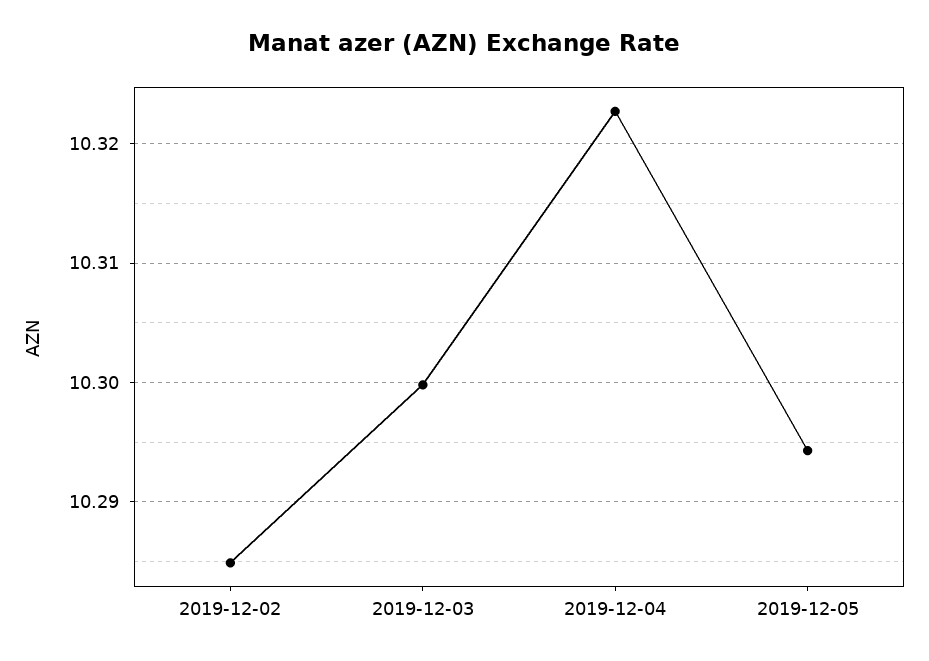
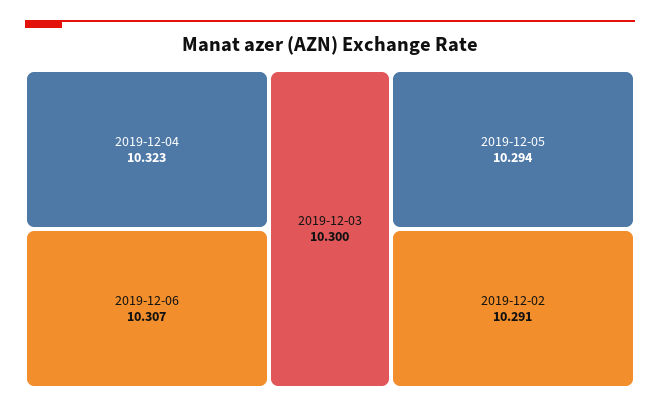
2019-12-02: 10.285 -> 10.291
2019-12-06: none -> 10.307

